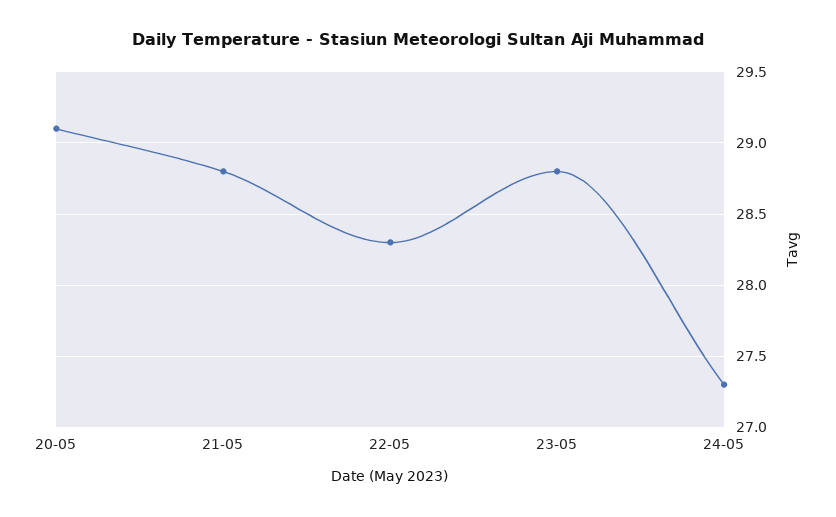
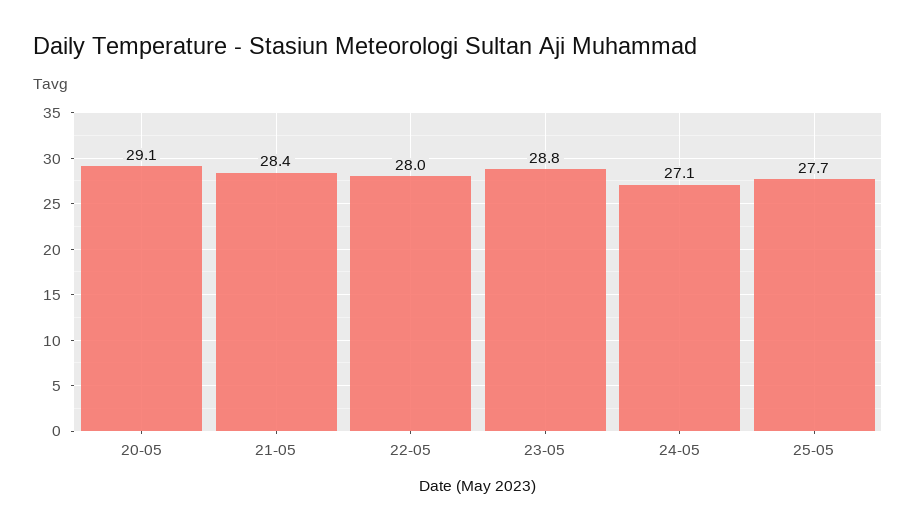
21-05: 28.8 -> 28.4
22-05: 28.3 -> 28
24-05: 27.3 -> 27.1
25-05: none -> 27.7

